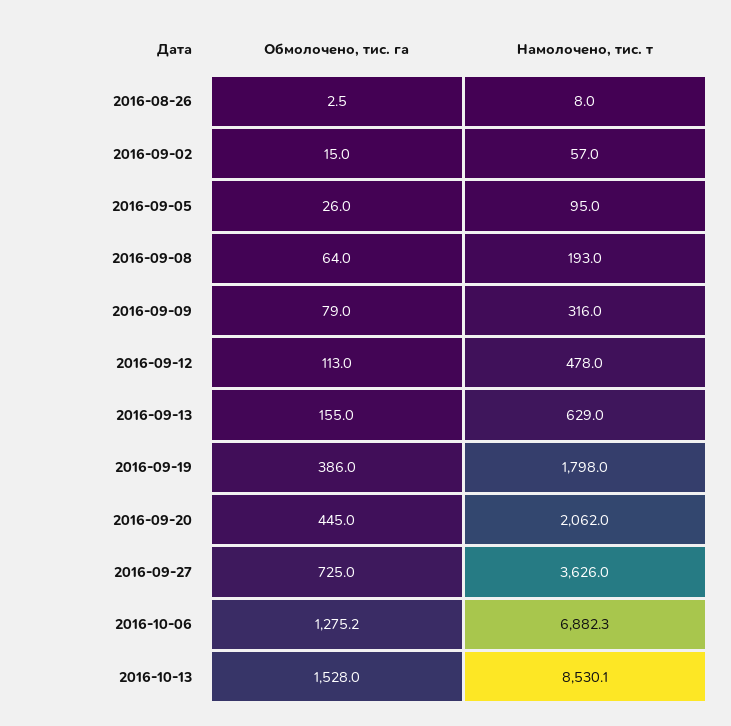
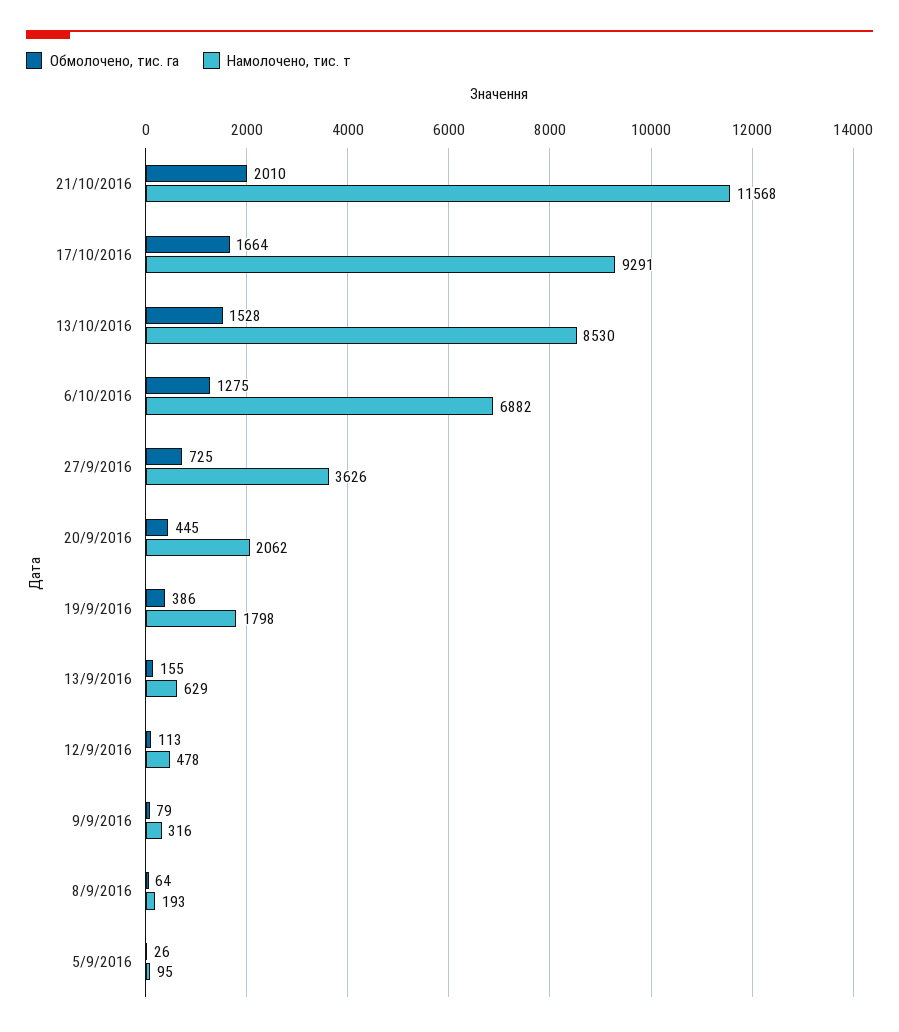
Обмолочено, тис. га, 2016-08-26: 2.5 -> none
Намолочено, тис. т, 2016-08-26: 8 -> none
Обмолочено, тис. га, 2016-09-02: 15 -> none
Намолочено, тис. т, 2016-09-02: 57 -> none
Обмолочено, тис. га, 21/10/2016: none -> 2010
Намолочено, тис. т, 21/10/2016: none -> 11568
Обмолочено, тис. га, 17/10/2016: none -> 1664
Намолочено, тис. т, 17/10/2016: none -> 9291

